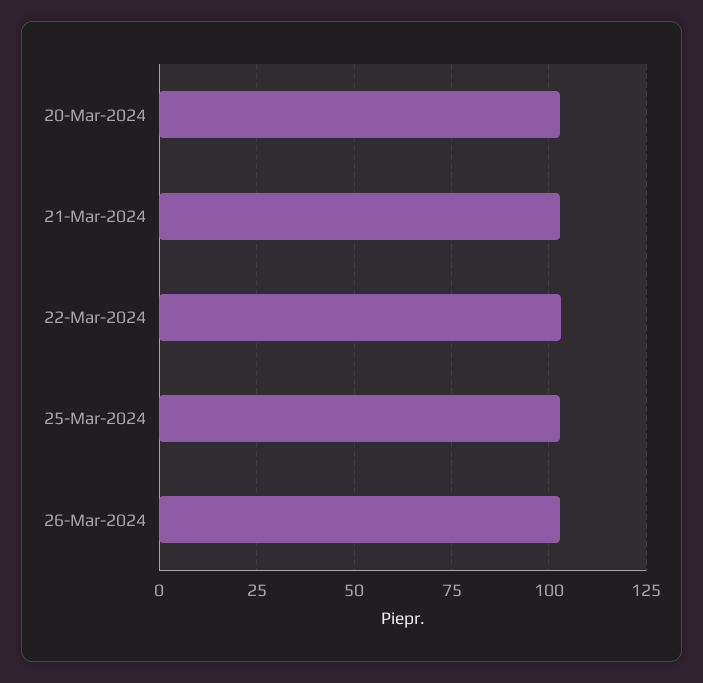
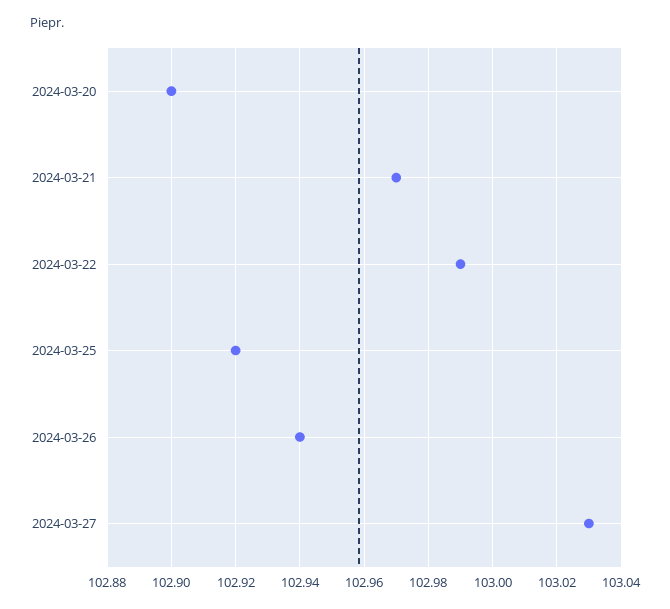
2024-03-27: none -> 103.03

